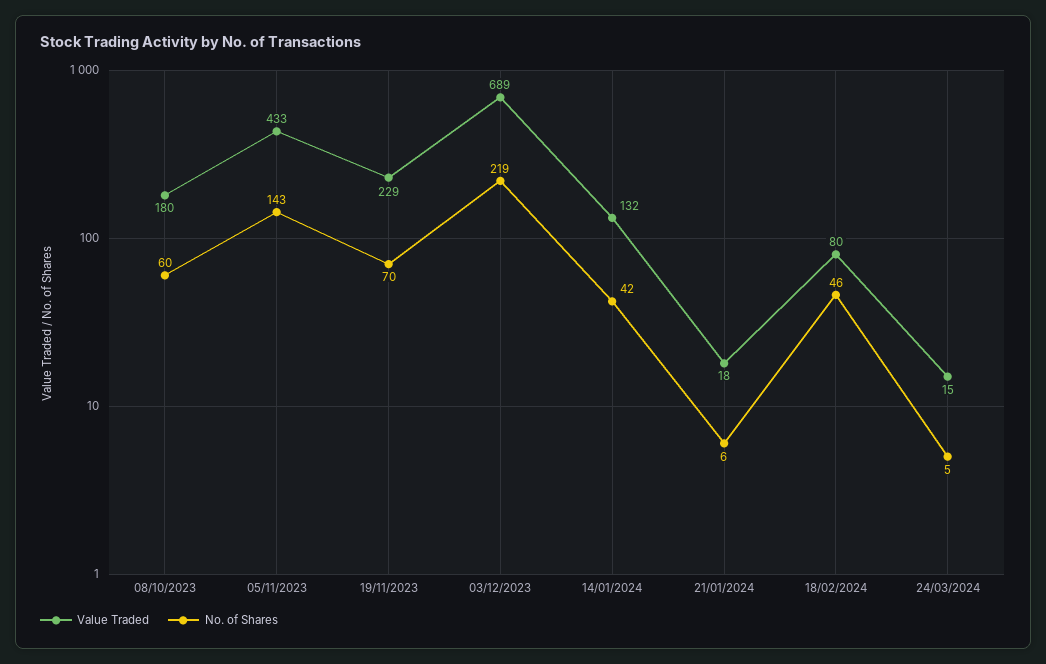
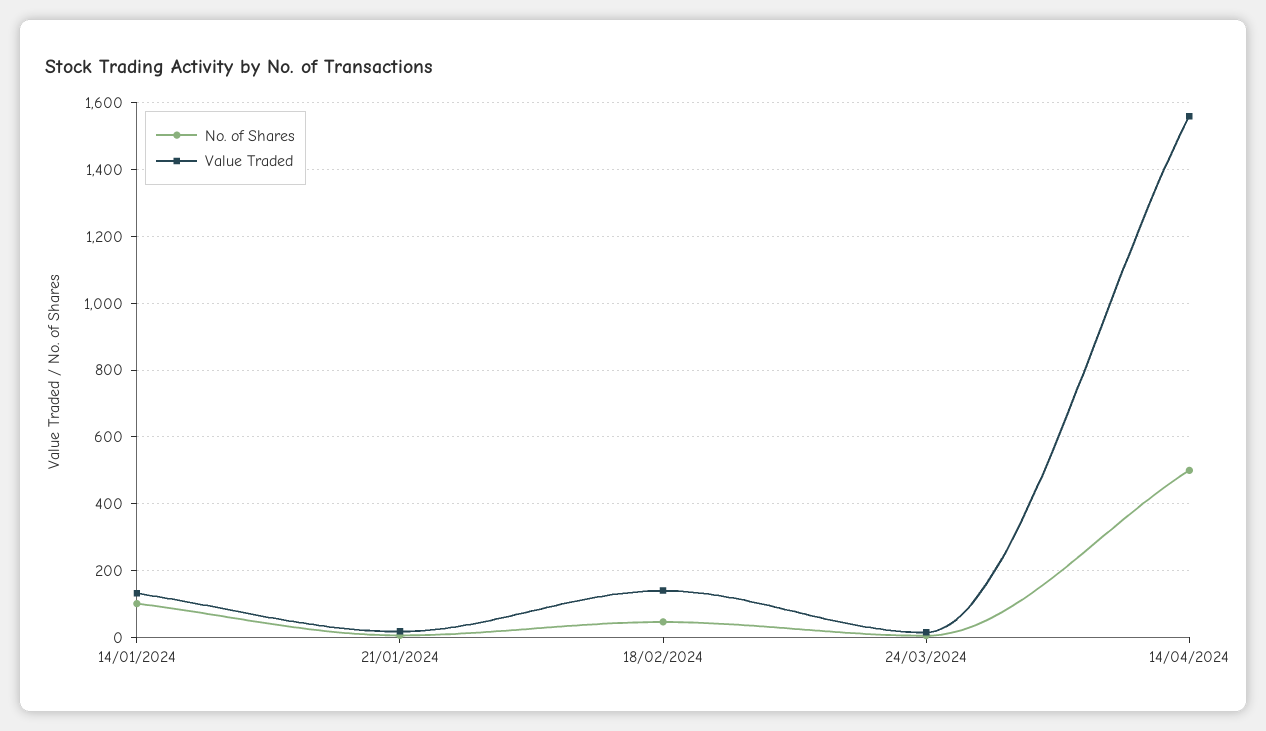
Value Traded, 08/10/2023: 180 -> none
No. of Shares, 08/10/2023: 60 -> none
Value Traded, 05/11/2023: 433 -> none
No. of Shares, 05/11/2023: 143 -> none
Value Traded, 19/11/2023: 229 -> none
No. of Shares, 19/11/2023: 70 -> none
Value Traded, 03/12/2023: 689 -> none
No. of Shares, 03/12/2023: 219 -> none
No. of Shares, 14/01/2024: 42 -> 100
Value Traded, 18/02/2024: 80 -> 140
No. of Shares, 14/04/2024: none -> 500
Value Traded, 14/04/2024: none -> 1560

